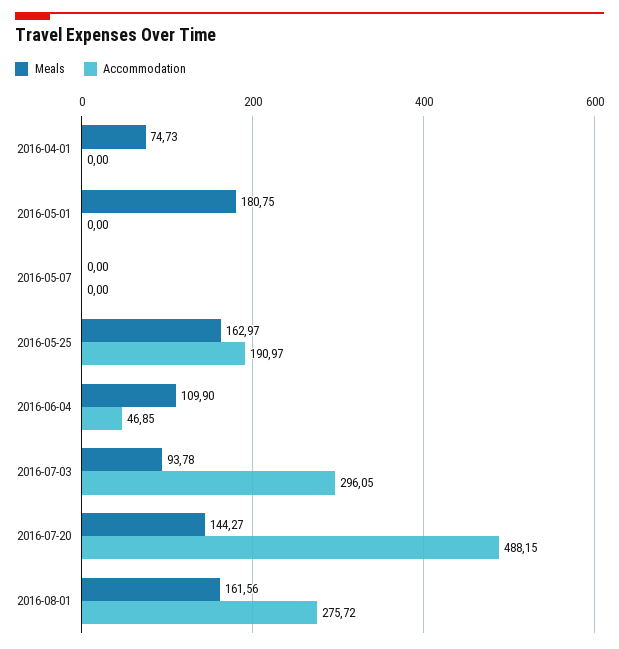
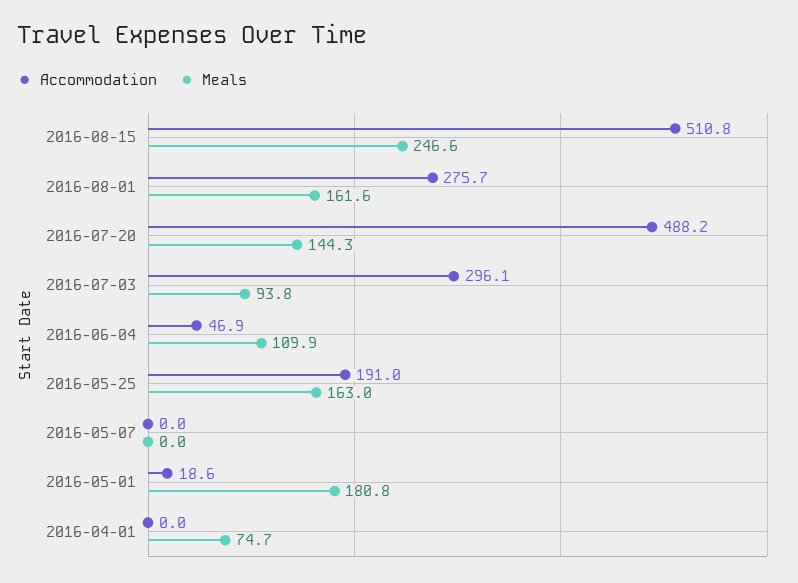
Accommodation, 2016-05-01: 0 -> 18.6
Accommodation, 2016-08-15: none -> 510.8
Meals, 2016-08-15: none -> 246.6

